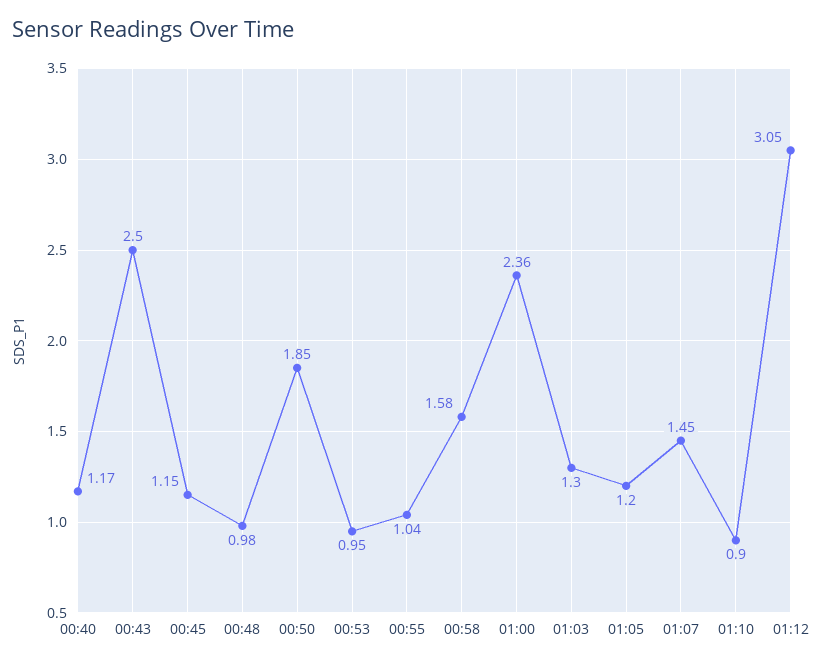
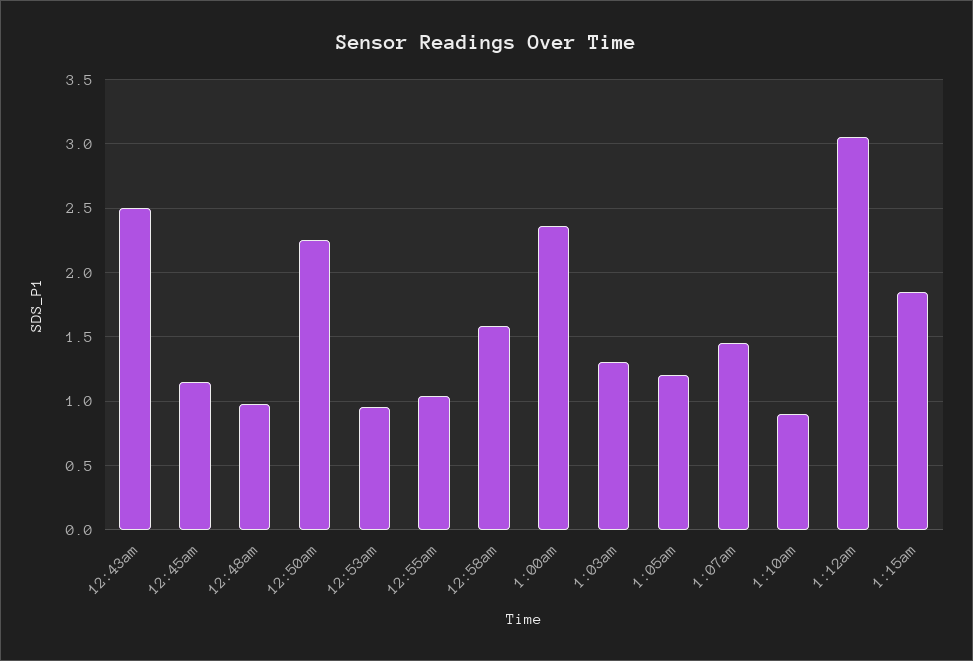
00:40: 1.17 -> none
00:50: 1.85 -> 2.25
1:15am: none -> 1.85

